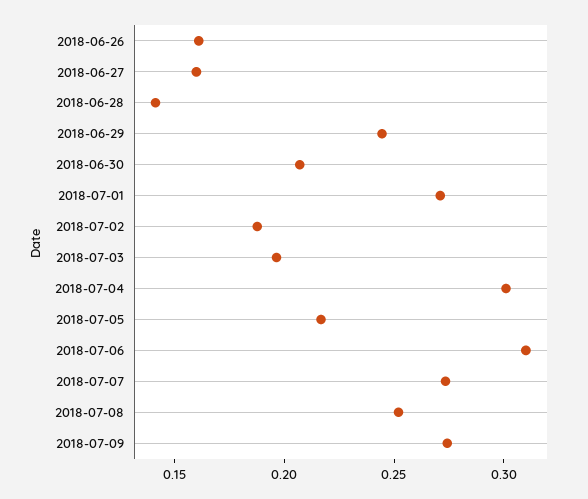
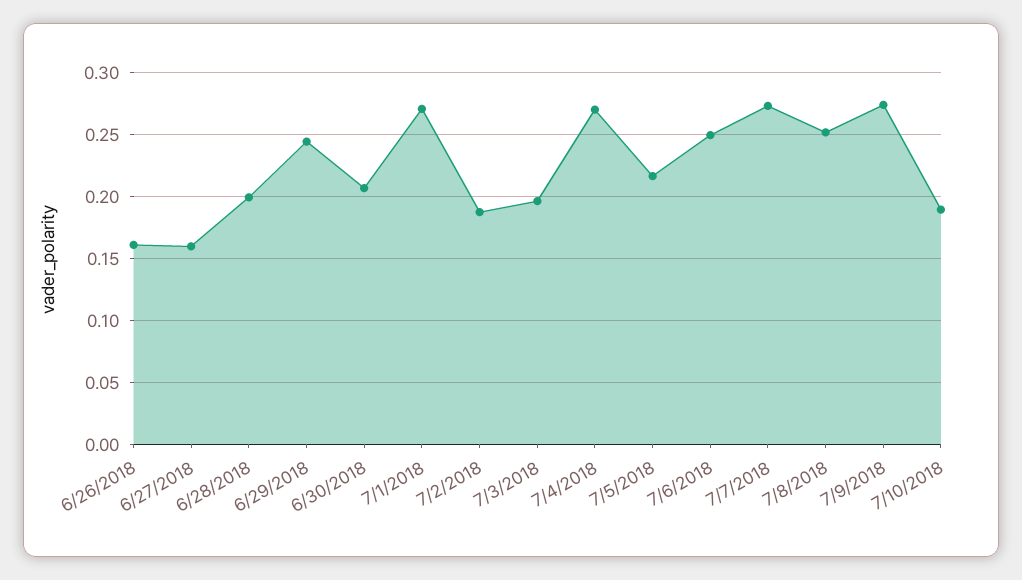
2018-06-28: 0.14 -> 0.2
2018-07-04: 0.3 -> 0.27
2018-07-06: 0.31 -> 0.25
7/10/2018: none -> 0.19

